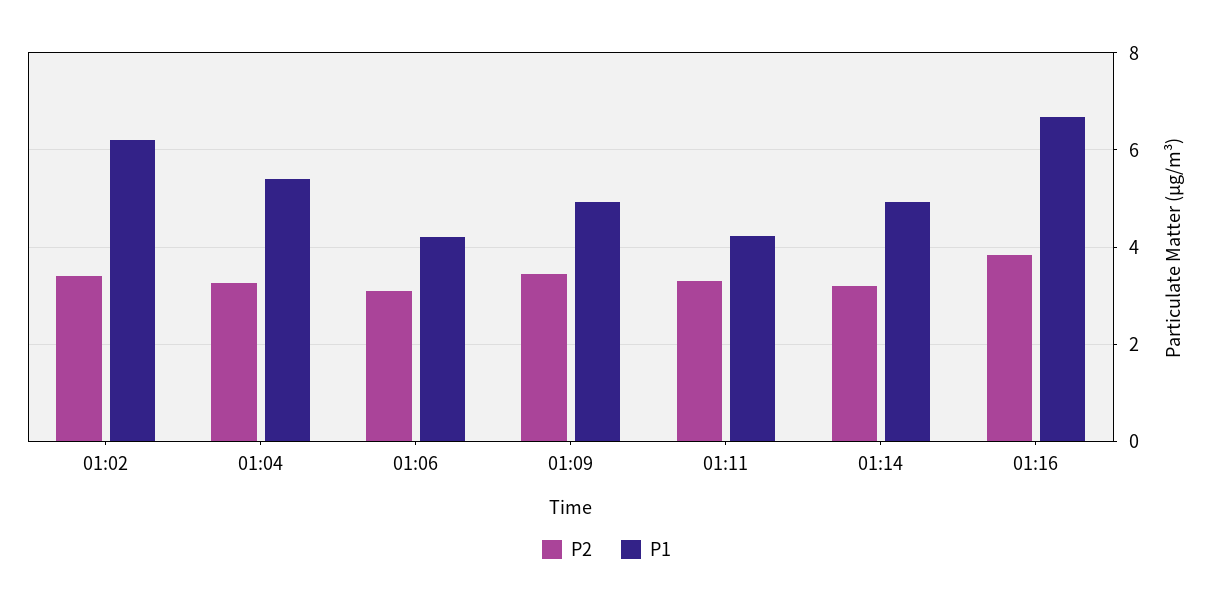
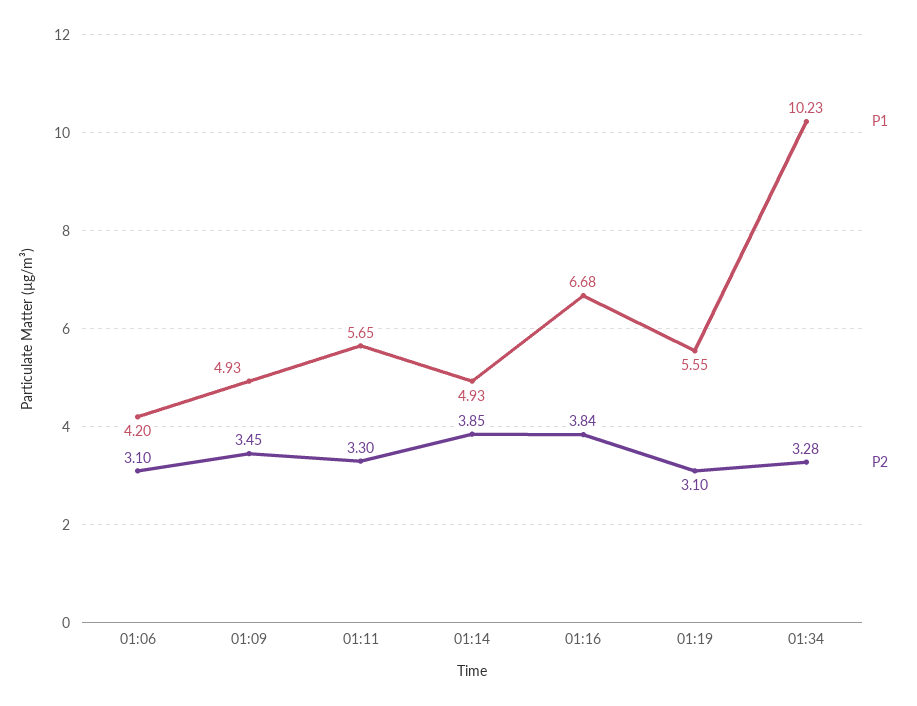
P2, 01:02: 3.4 -> none
P1, 01:02: 6.2 -> none
P2, 01:04: 3.2 -> none
P1, 01:04: 5.4 -> none
P1, 01:11: 4.2 -> 5.65
P2, 01:14: 3.2 -> 3.85
P1, 01:19: none -> 5.55
P2, 01:19: none -> 3.1
P1, 01:34: none -> 10.23
P2, 01:34: none -> 3.28

